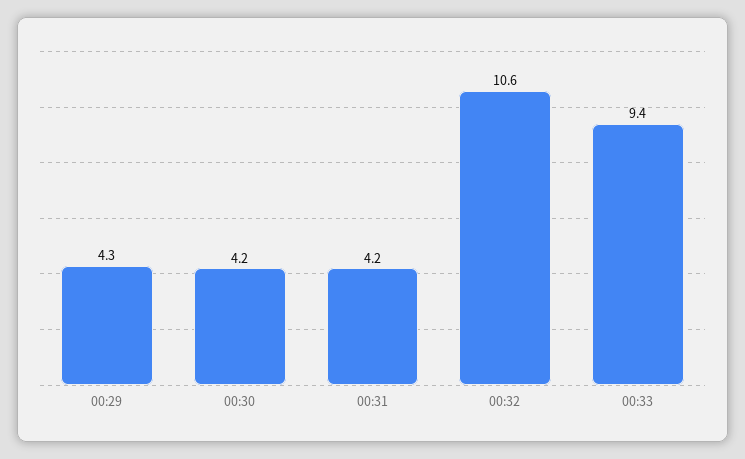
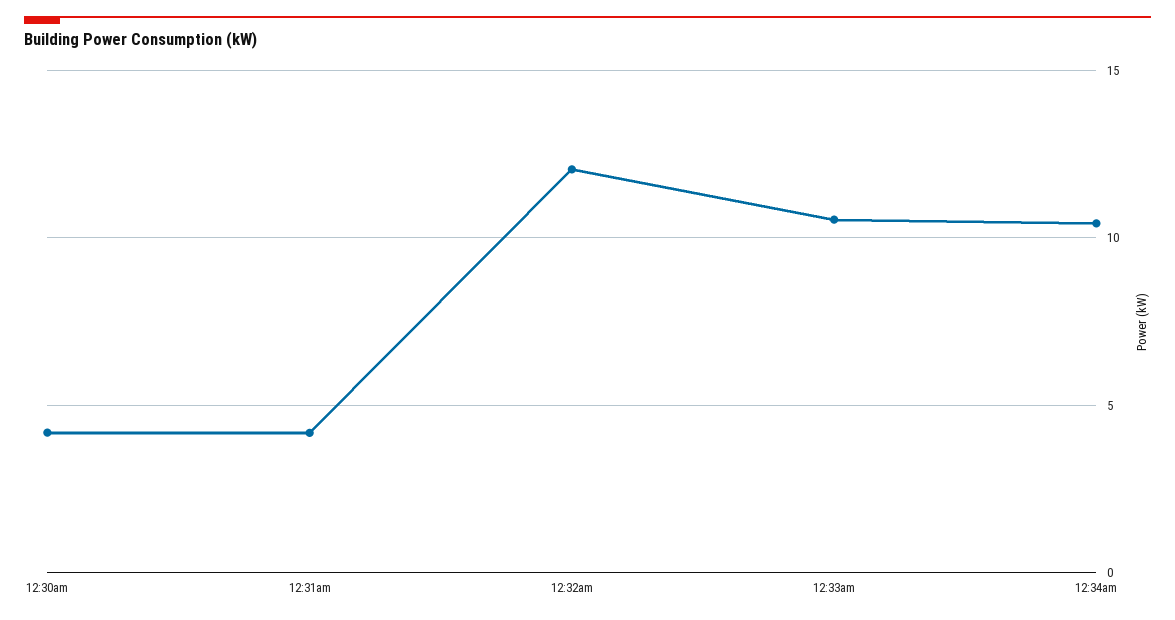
00:29: 4.3 -> none
00:32: 10.6 -> 12
00:33: 9.4 -> 10.5
12:34am: none -> 10.5

